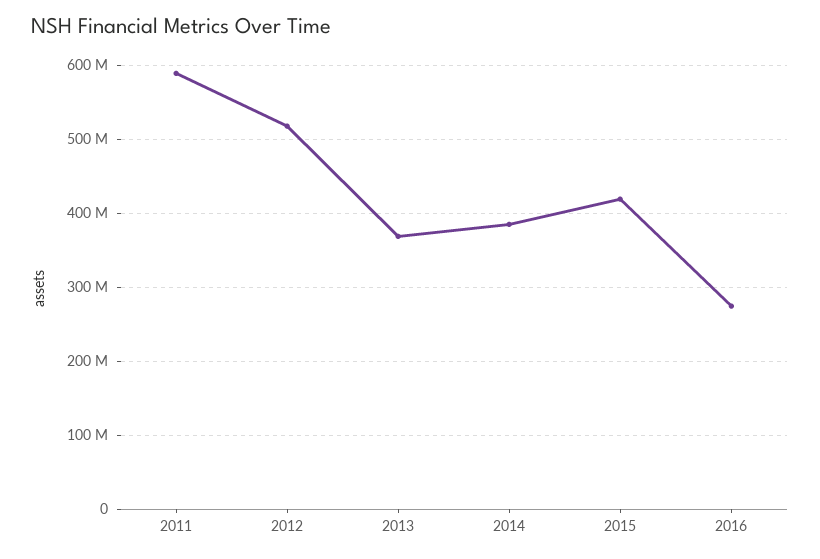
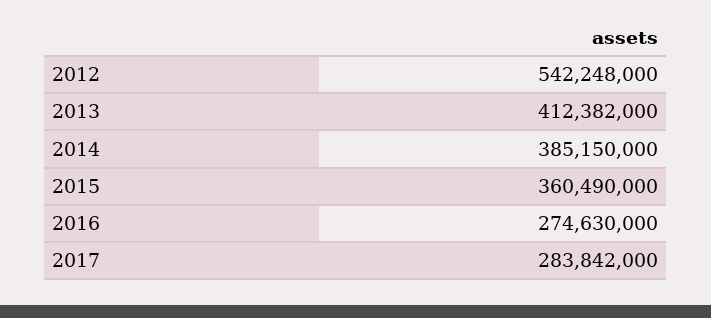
2011: 590000000 -> none
2012: 520000000 -> 542248000
2013: 370000000 -> 412382000
2015: 420000000 -> 360490000
2017: none -> 283842000

